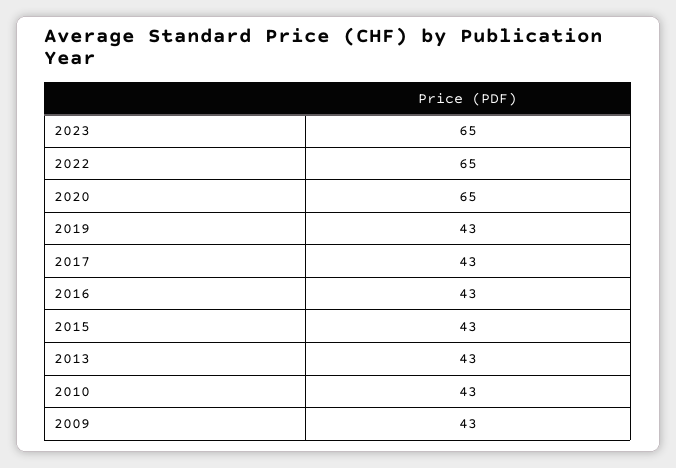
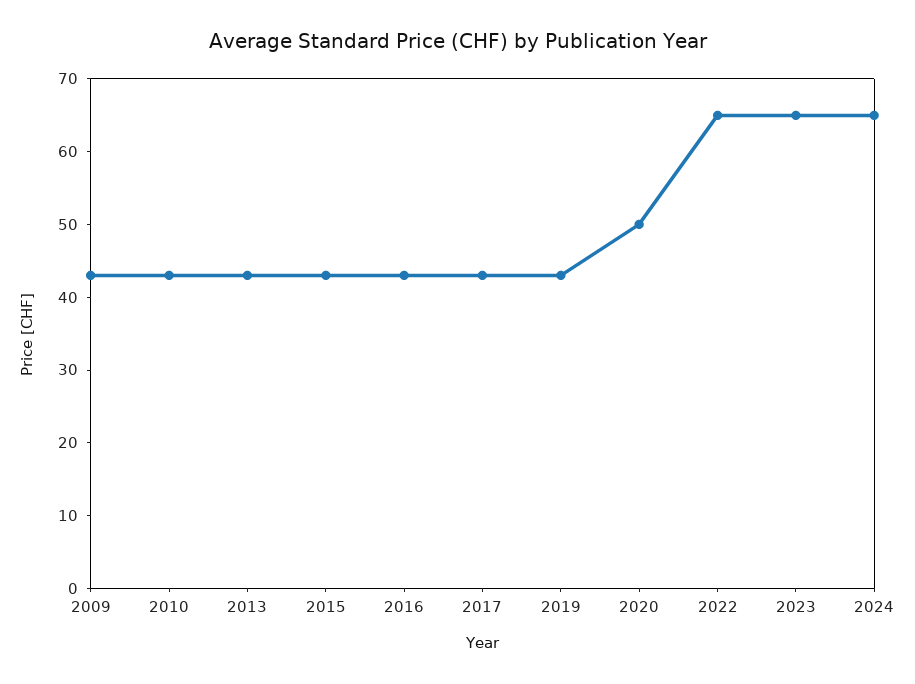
2020: 65 -> 50
2024: none -> 65

